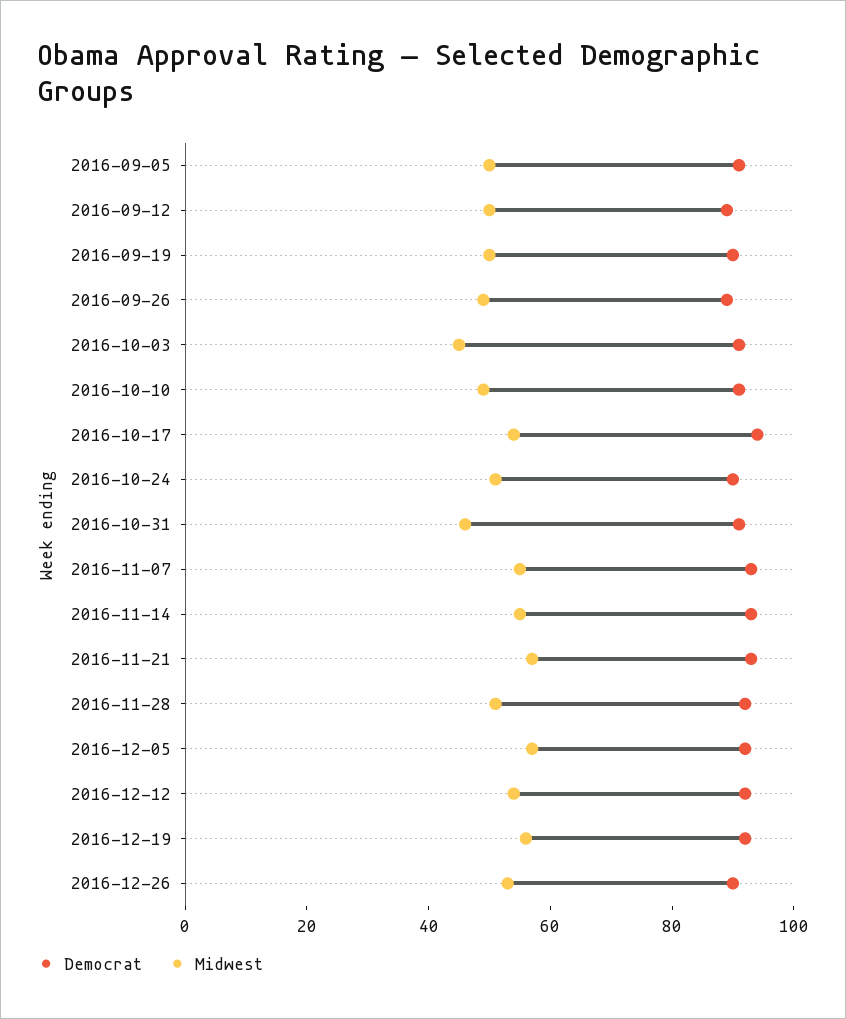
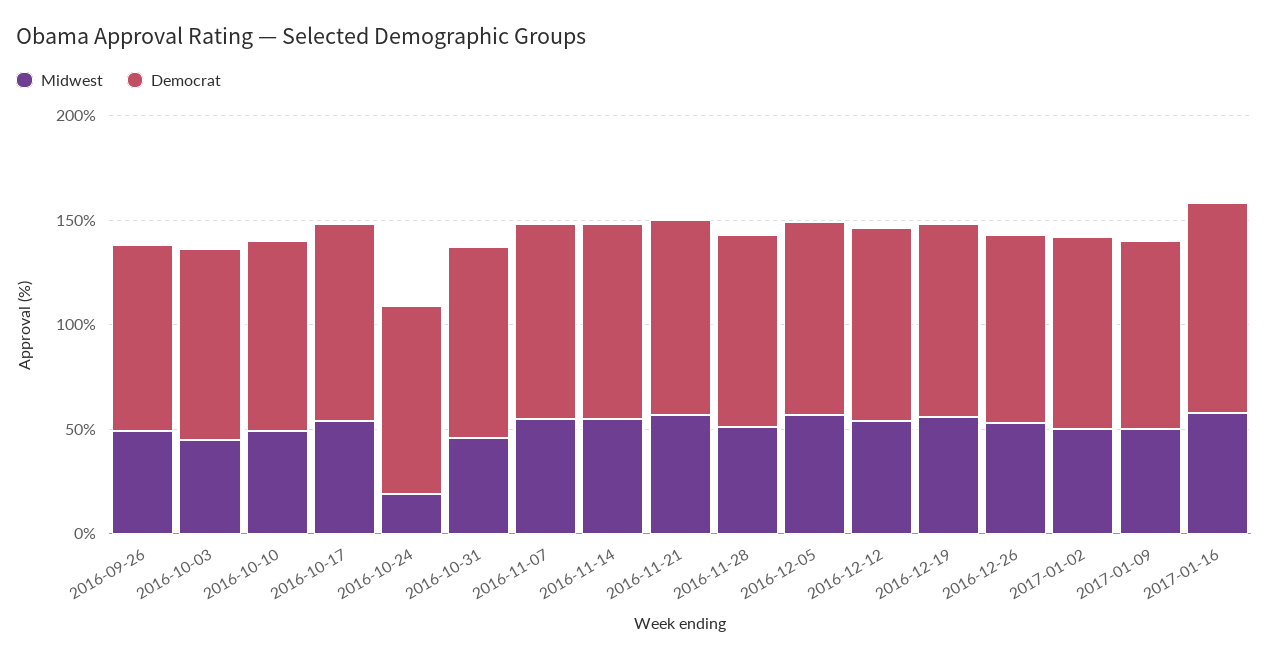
Democrat, 2016-09-05: 90 -> none
Midwest, 2016-09-05: 50 -> none
Democrat, 2016-09-12: 90 -> none
Midwest, 2016-09-12: 50 -> none
Democrat, 2016-09-19: 90 -> none
Midwest, 2016-09-19: 50 -> none
Midwest, 2016-10-24: 50 -> 20
Midwest, 2017-01-02: none -> 50
Democrat, 2017-01-02: none -> 90
Midwest, 2017-01-09: none -> 50
Democrat, 2017-01-09: none -> 90
Midwest, 2017-01-16: none -> 60
Democrat, 2017-01-16: none -> 100

